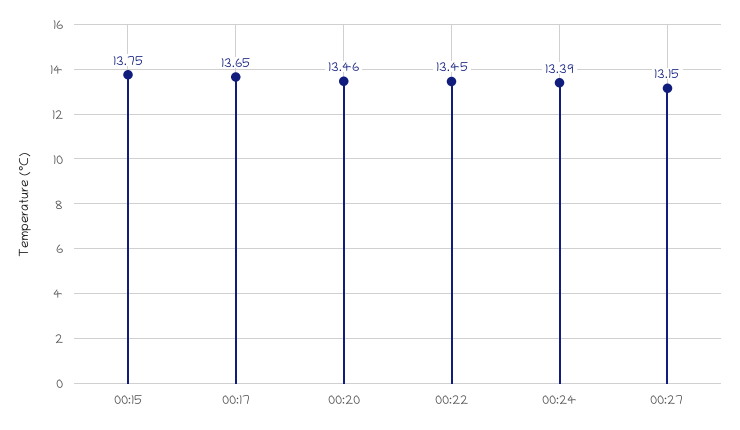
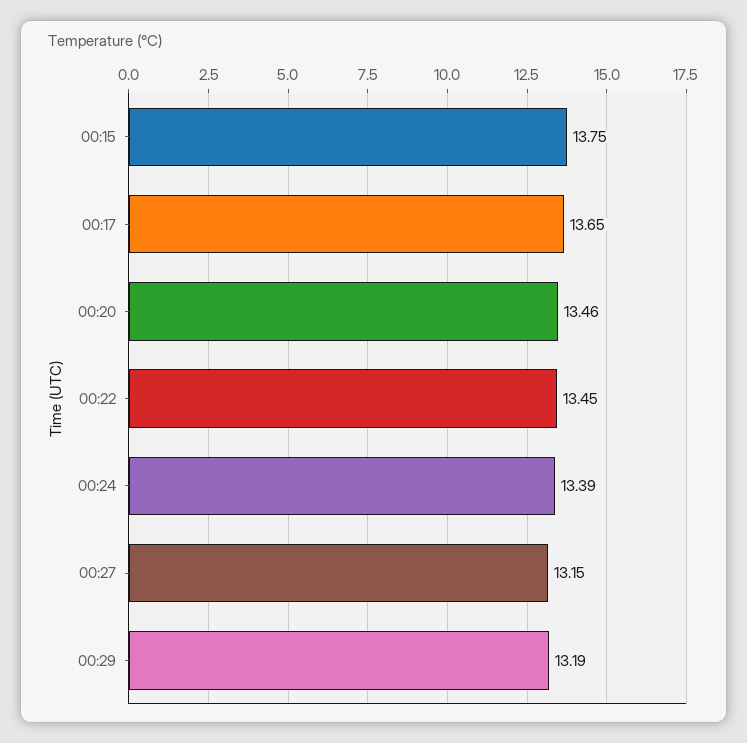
00:29: none -> 13.19

